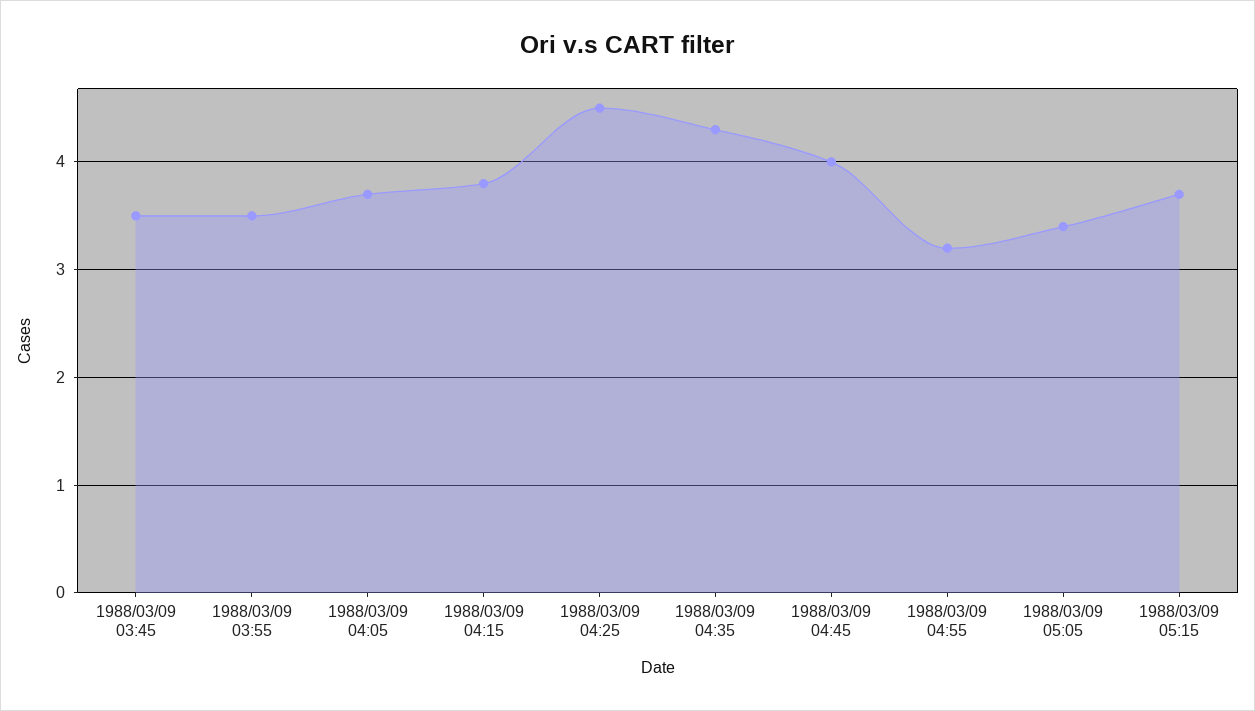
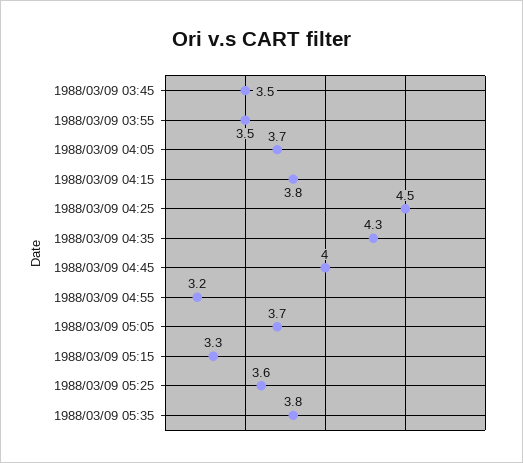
1988/03/09 05:05: 3.4 -> 3.7
1988/03/09 05:15: 3.7 -> 3.3
1988/03/09 05:25: none -> 3.6
1988/03/09 05:35: none -> 3.8

